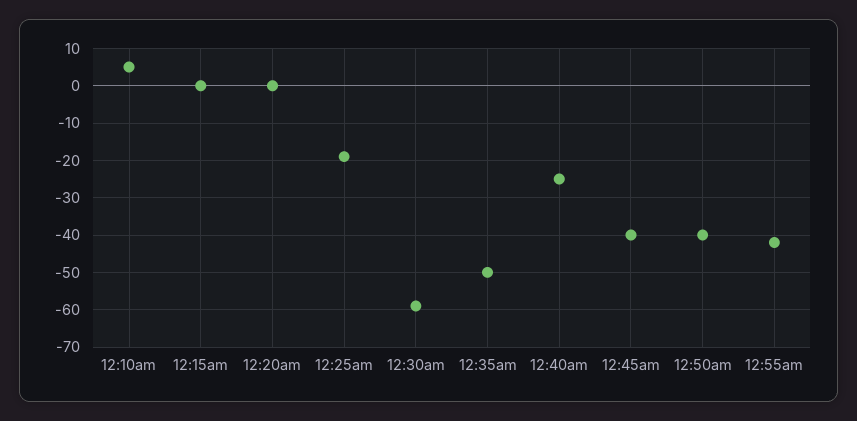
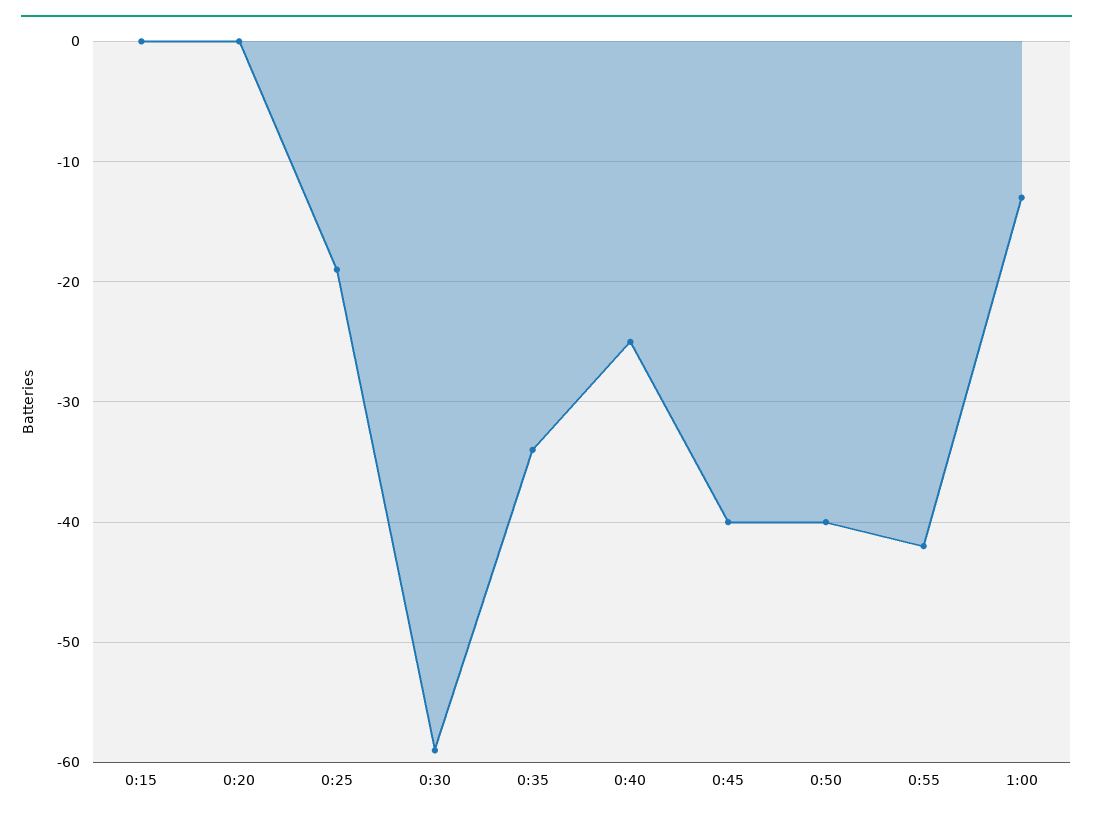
12:10am: 5 -> none
12:35am: -50 -> -34
1:00: none -> -13

